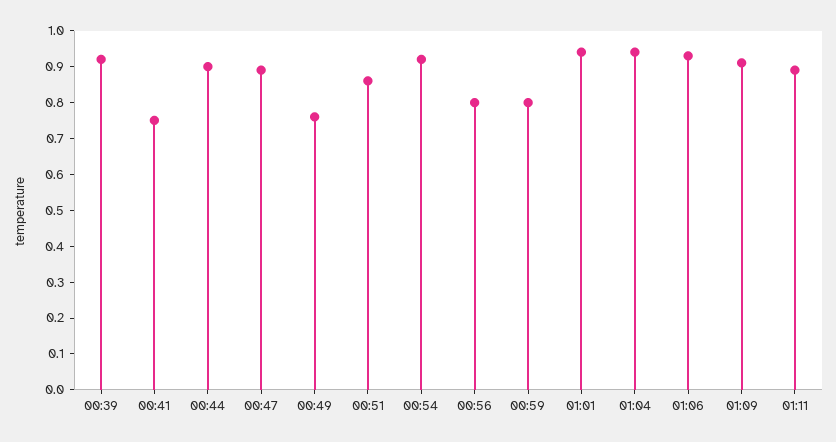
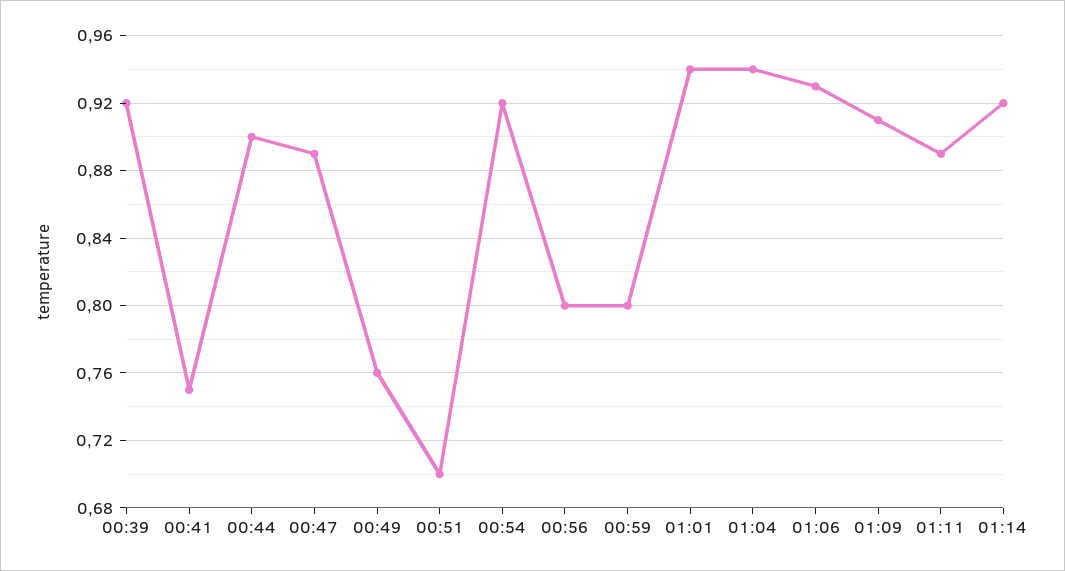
00:51: 0.85 -> 0.7
01:14: none -> 0.92

